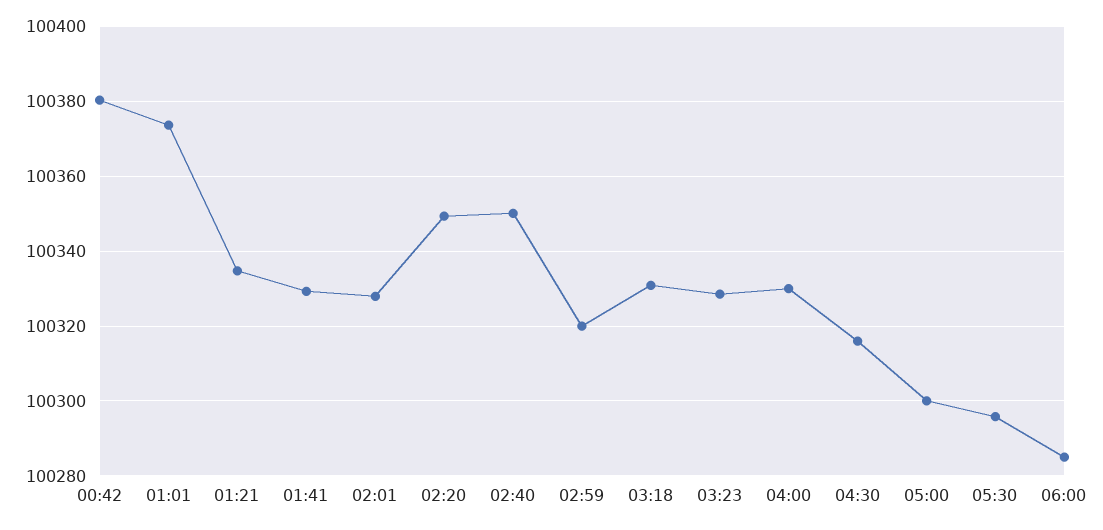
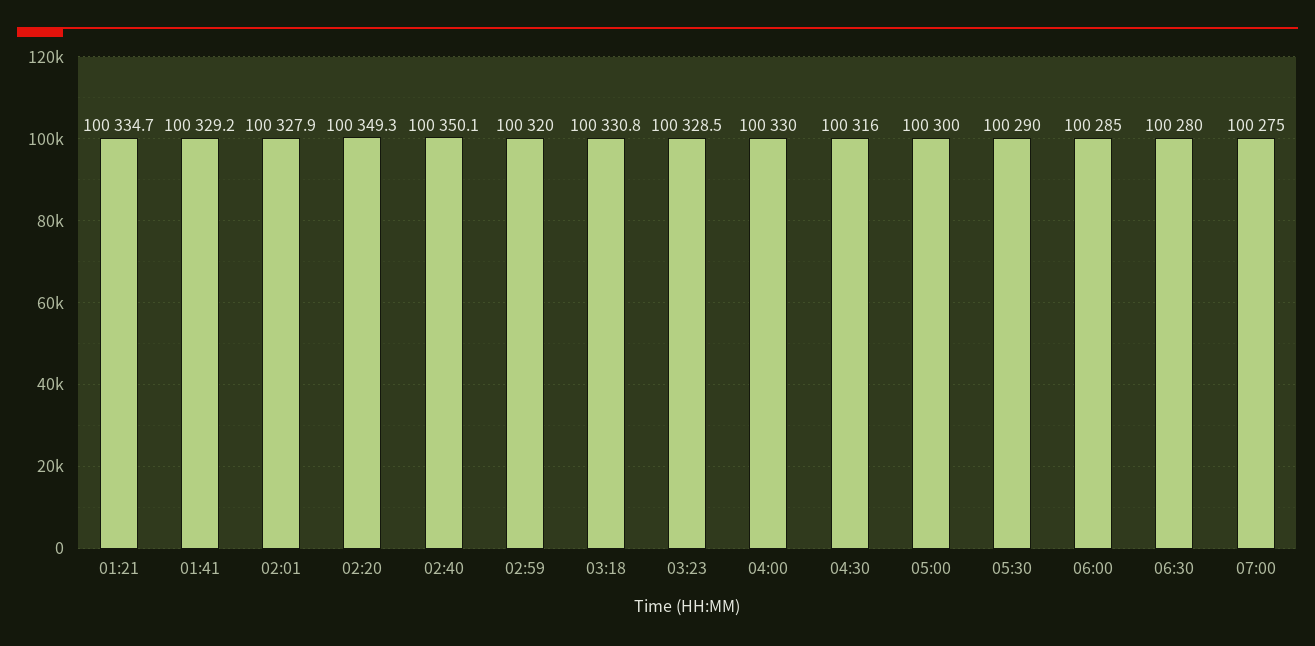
00:42: 100380 -> none
01:01: 100374 -> none
05:30: 100296 -> 100290
06:30: none -> 100280
07:00: none -> 100275

